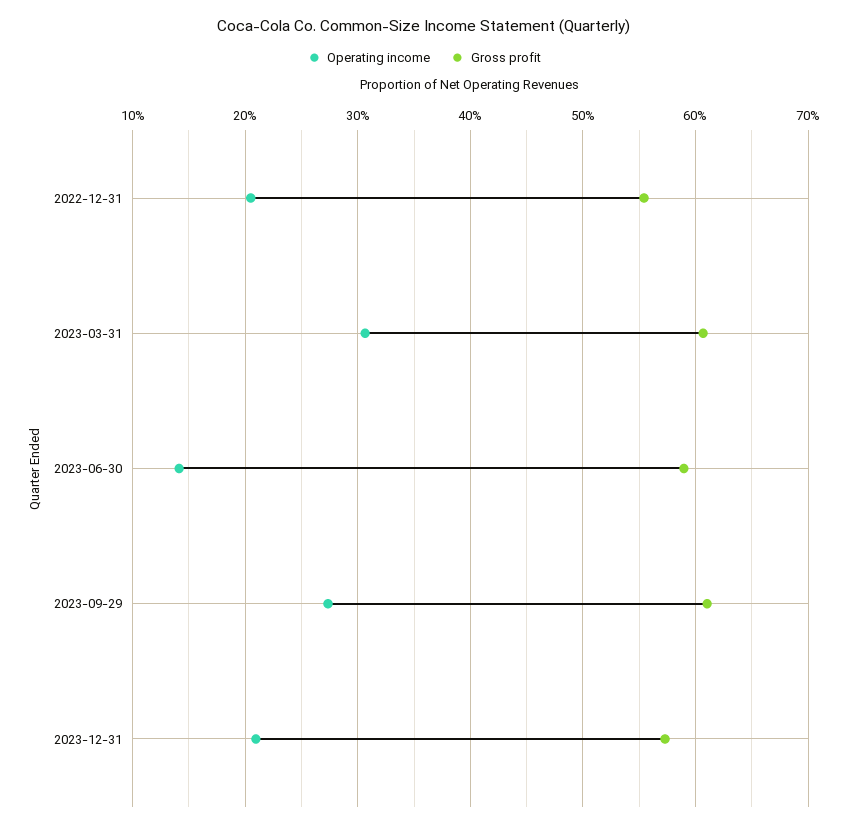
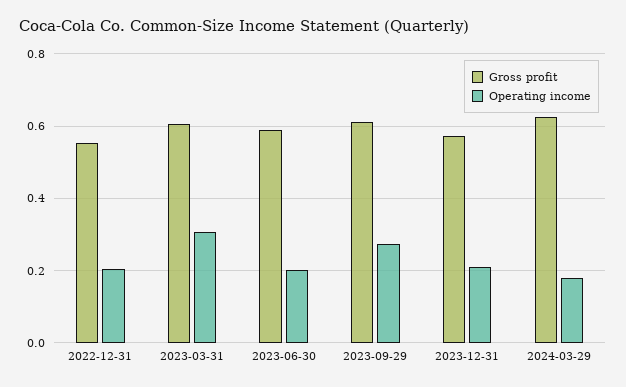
Operating income, 2023-06-30: 0.14 -> 0.2
Gross profit, 2024-03-29: none -> 0.62
Operating income, 2024-03-29: none -> 0.18

